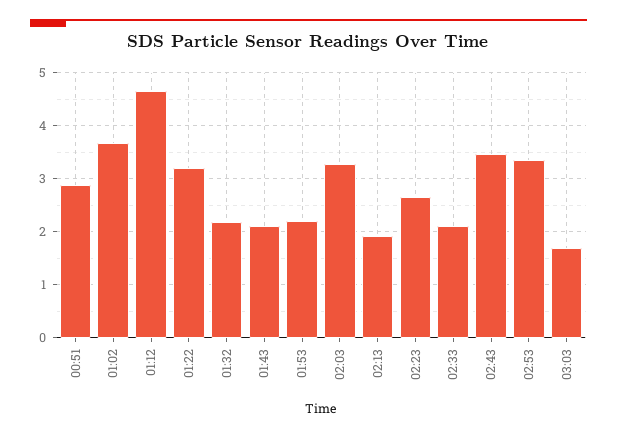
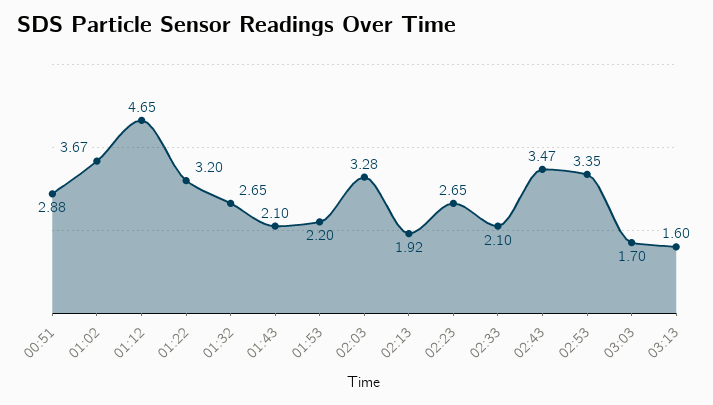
01:32: 2.2 -> 2.65
03:13: none -> 1.6

